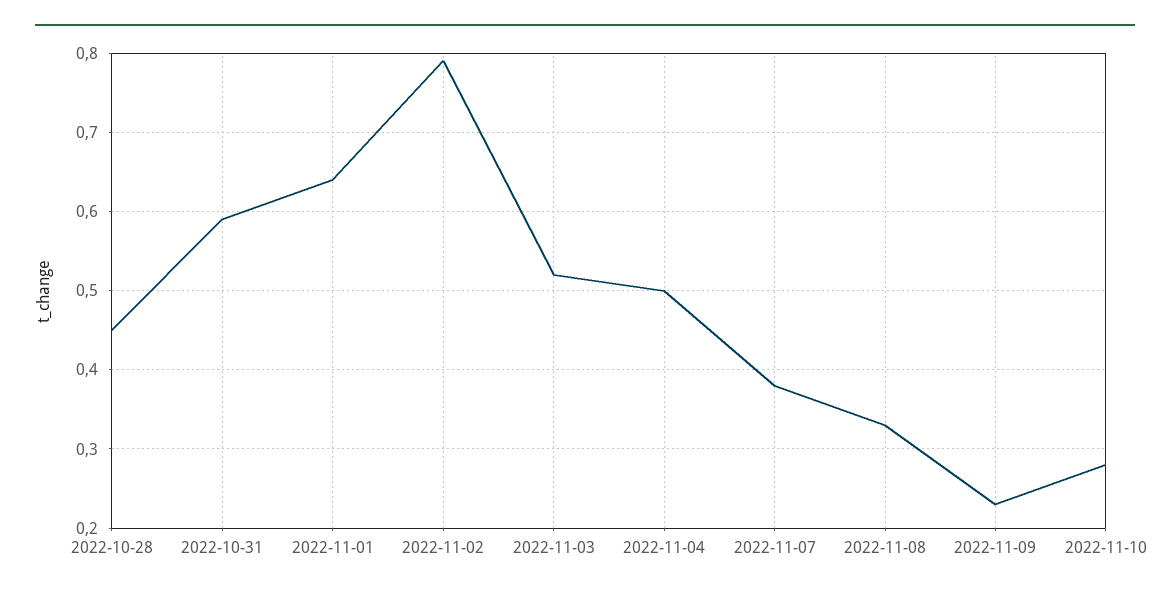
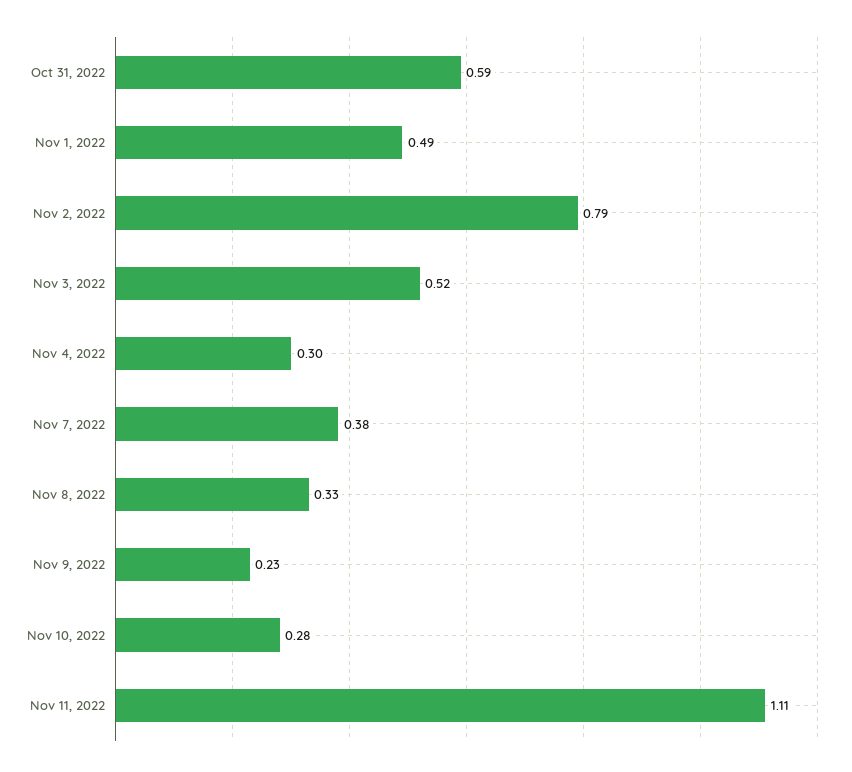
2022-10-28: 0.45 -> none
2022-11-01: 0.64 -> 0.49
2022-11-04: 0.5 -> 0.3
Nov 11, 2022: none -> 1.11

